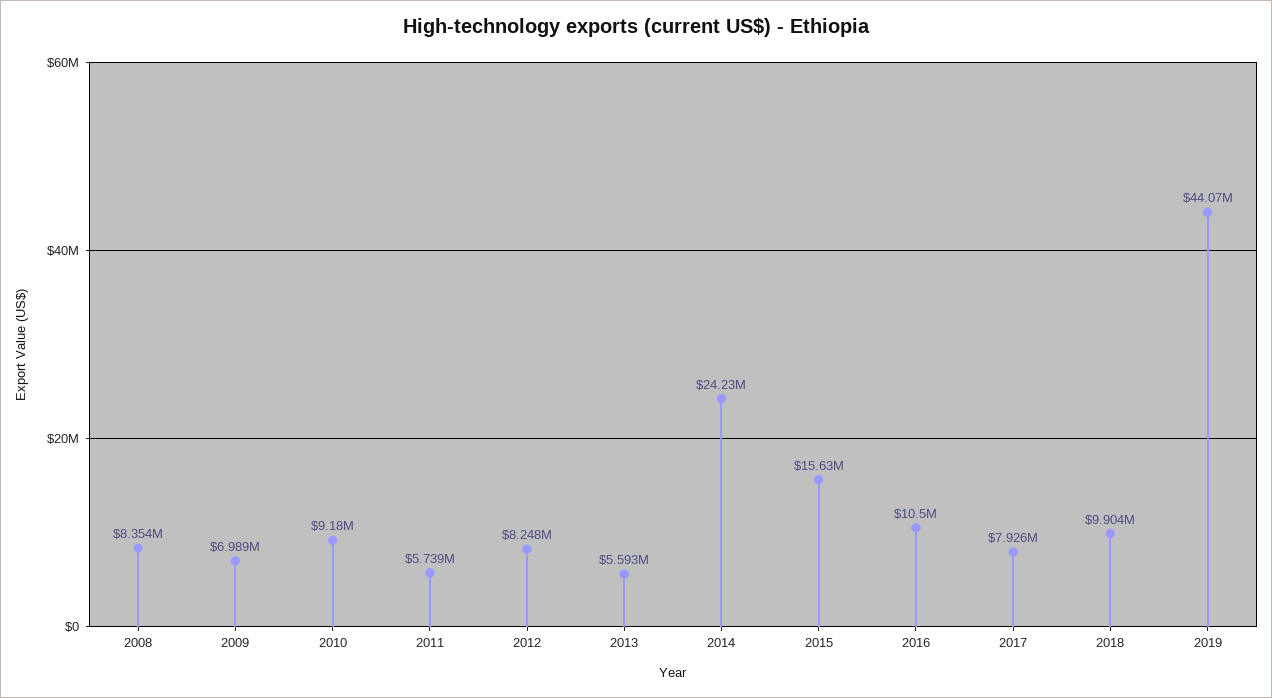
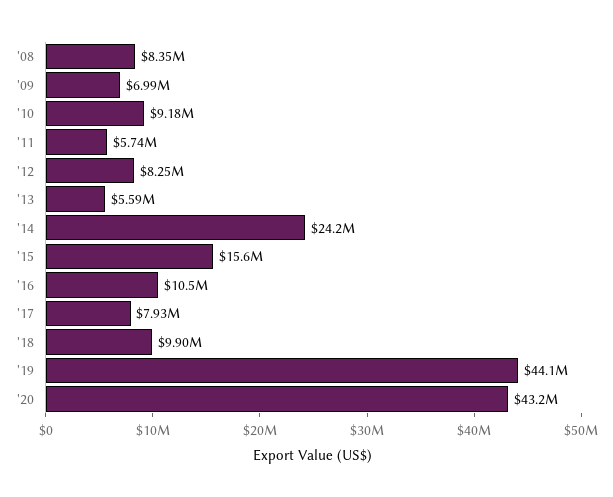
'20: none -> 43200000

